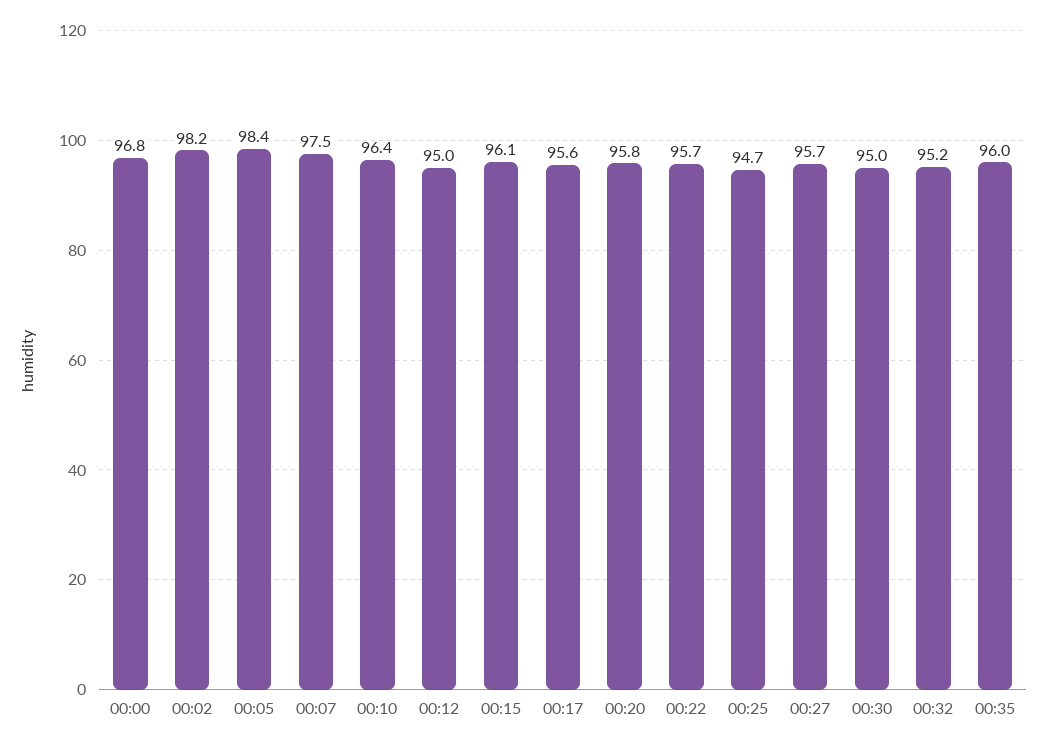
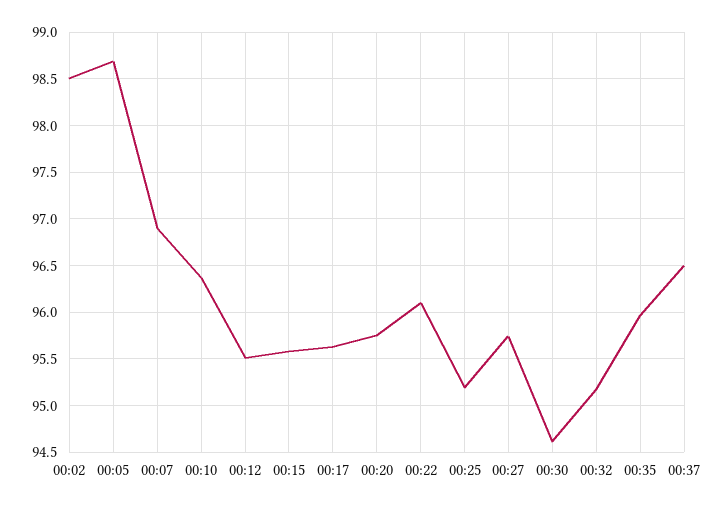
00:00: 96.8 -> none
00:02: 98.2 -> 98.5
00:05: 98.4 -> 98.7
00:07: 97.5 -> 96.9
00:12: 95 -> 95.5
00:15: 96.1 -> 95.6
00:22: 95.7 -> 96.1
00:25: 94.7 -> 95.2
00:30: 95 -> 94.6
00:37: none -> 96.5

